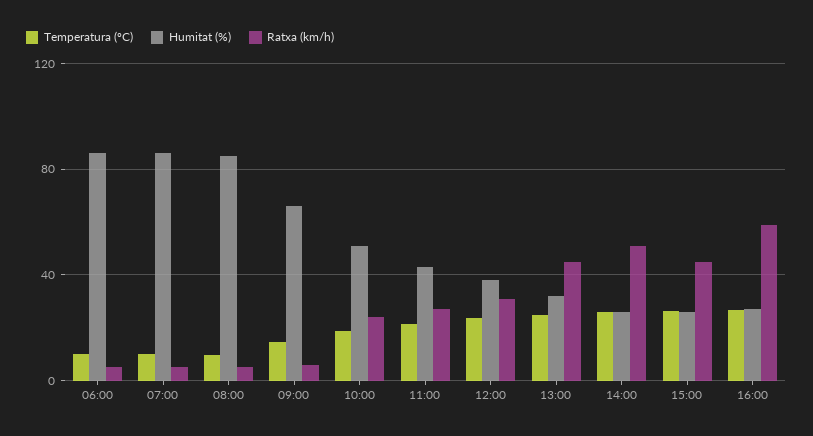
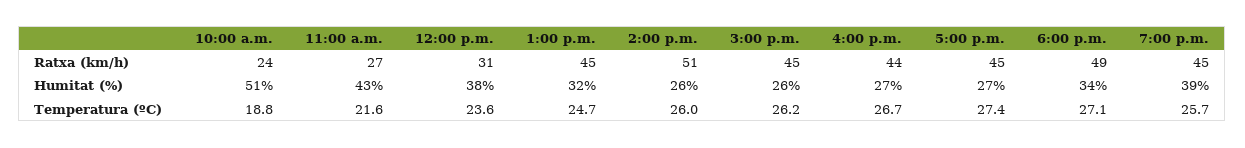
Temperatura (ºC), 06:00: 10 -> none
Humitat (%), 06:00: 85 -> none
Ratxa (km/h), 06:00: 5 -> none
Temperatura (ºC), 07:00: 10 -> none
Humitat (%), 07:00: 85 -> none
Ratxa (km/h), 07:00: 5 -> none
Temperatura (ºC), 08:00: 10 -> none
Humitat (%), 08:00: 85 -> none
Ratxa (km/h), 08:00: 5 -> none
Temperatura (ºC), 09:00: 15 -> none
Humitat (%), 09:00: 65 -> none
Ratxa (km/h), 09:00: 5 -> none
Ratxa (km/h), 16:00: 60 -> 44
Ratxa (km/h), 5:00 p.m.: none -> 45
Ratxa (km/h), 6:00 p.m.: none -> 49
Ratxa (km/h), 7:00 p.m.: none -> 45
Humitat (%), 5:00 p.m.: none -> 27
Humitat (%), 6:00 p.m.: none -> 34
Humitat (%), 7:00 p.m.: none -> 39
Temperatura (ºC), 5:00 p.m.: none -> 27.4
Temperatura (ºC), 6:00 p.m.: none -> 27.1
Temperatura (ºC), 7:00 p.m.: none -> 25.7

